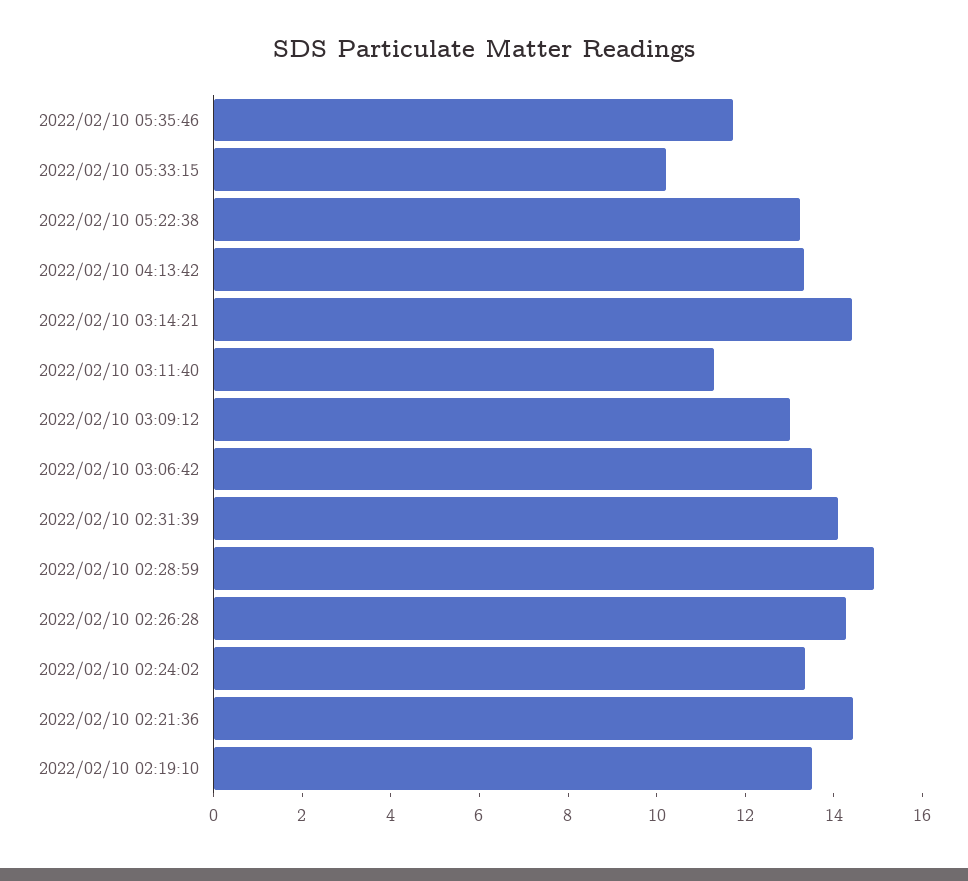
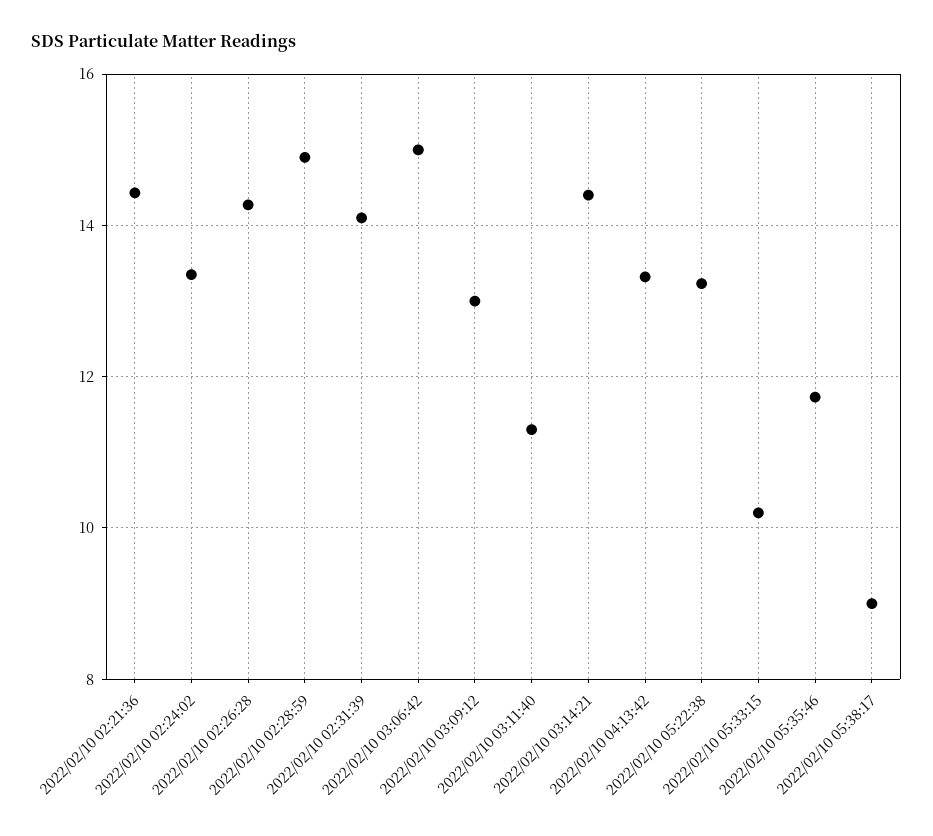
2022/02/10 03:06:42: 13.5 -> 15
2022/02/10 02:19:10: 13.5 -> none
2022/02/10 05:38:17: none -> 9

